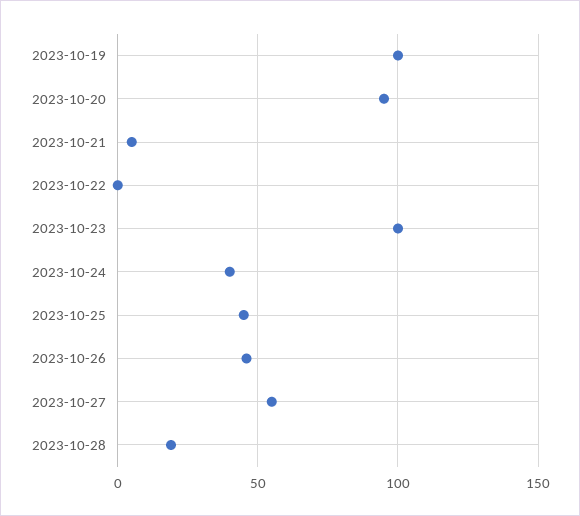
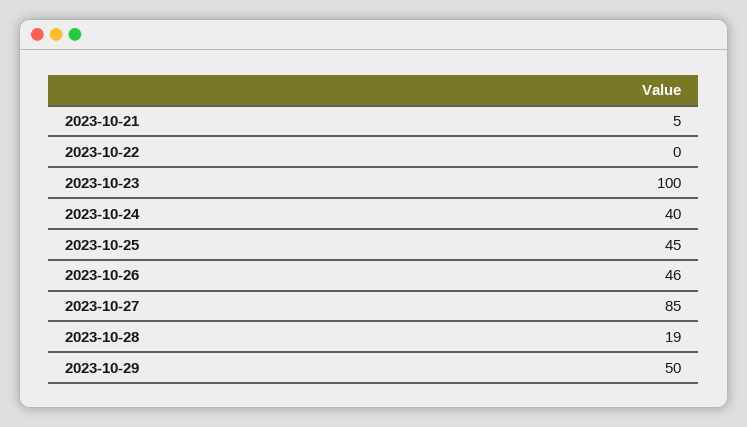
2023-10-19: 100 -> none
2023-10-20: 95 -> none
2023-10-27: 55 -> 85
2023-10-29: none -> 50

